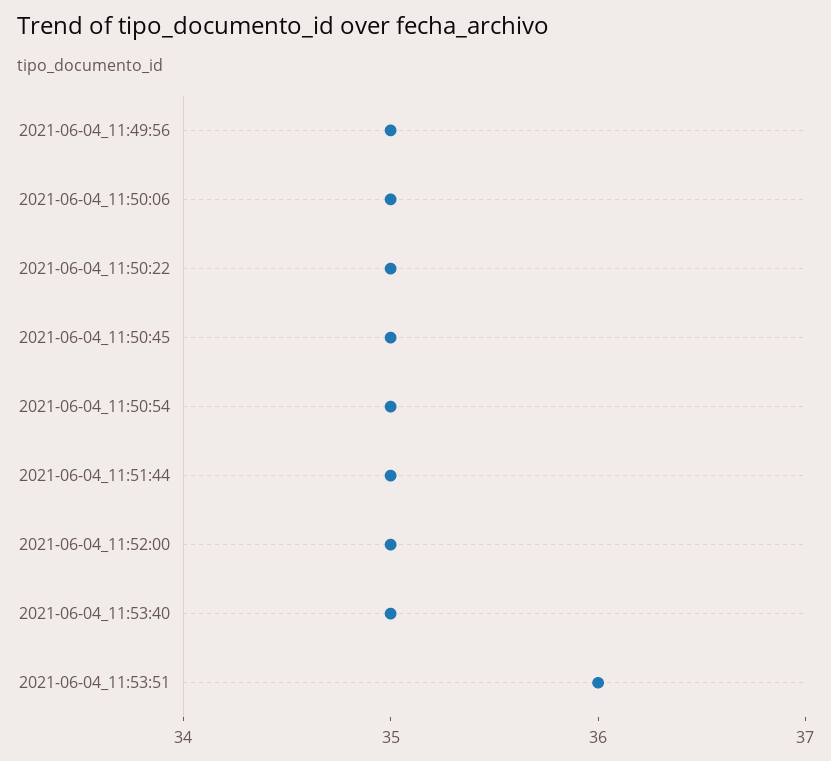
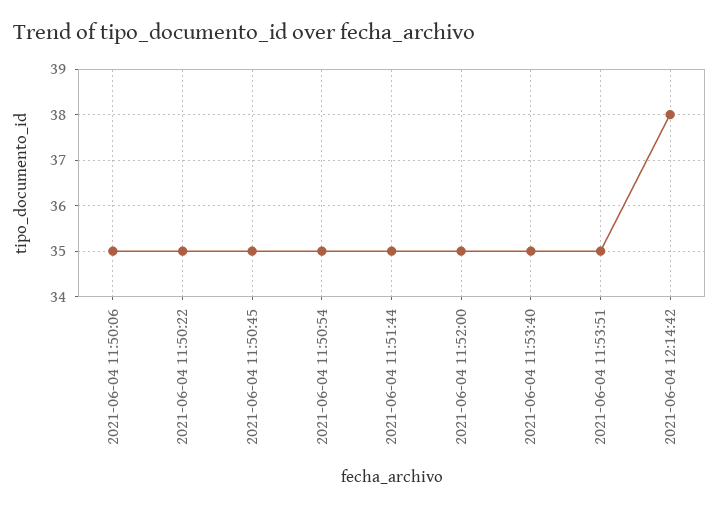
2021-06-04_11:49:56: 35 -> none
2021-06-04_11:53:51: 36 -> 35
2021-06-04 12:14:42: none -> 38

